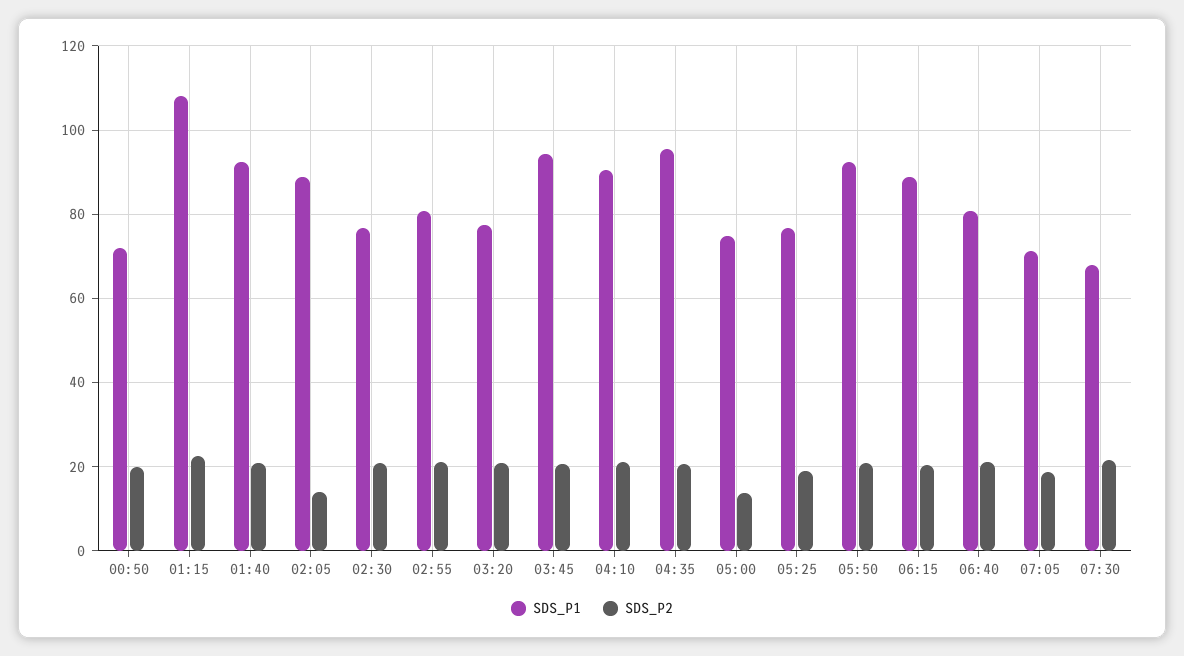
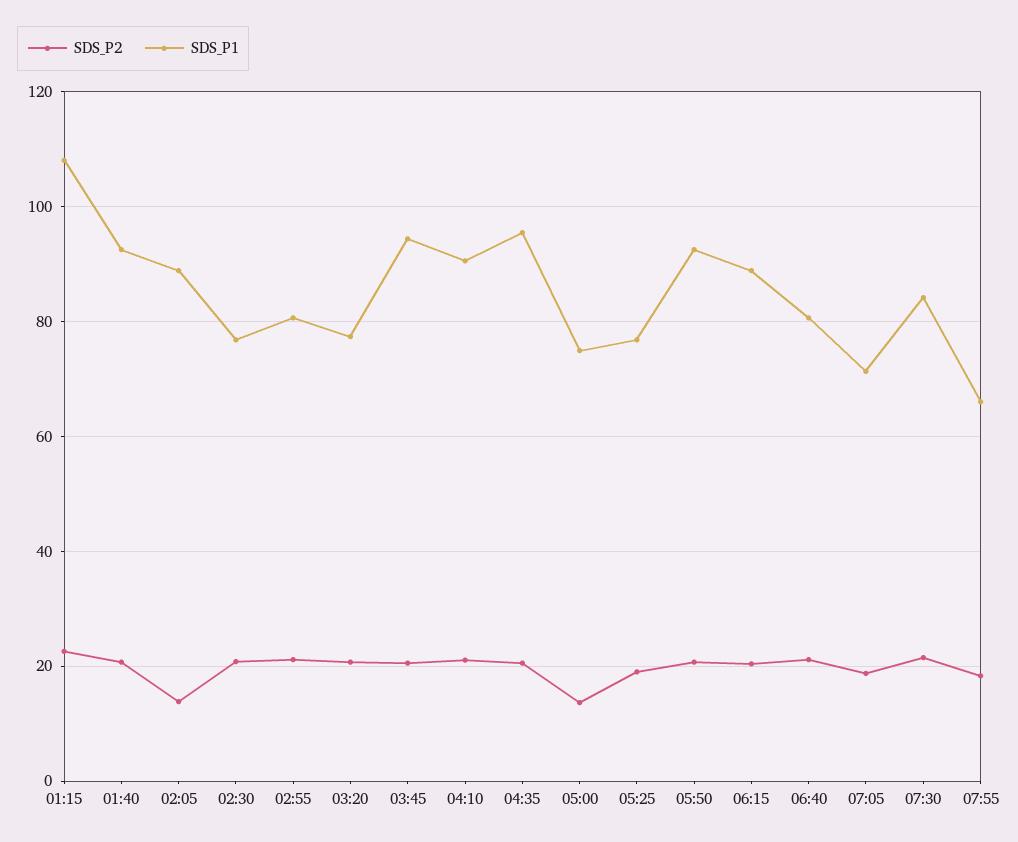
SDS_P1, 00:50: 72 -> none
SDS_P2, 00:50: 20 -> none
SDS_P1, 07:30: 68 -> 84
SDS_P2, 07:55: none -> 18
SDS_P1, 07:55: none -> 66

